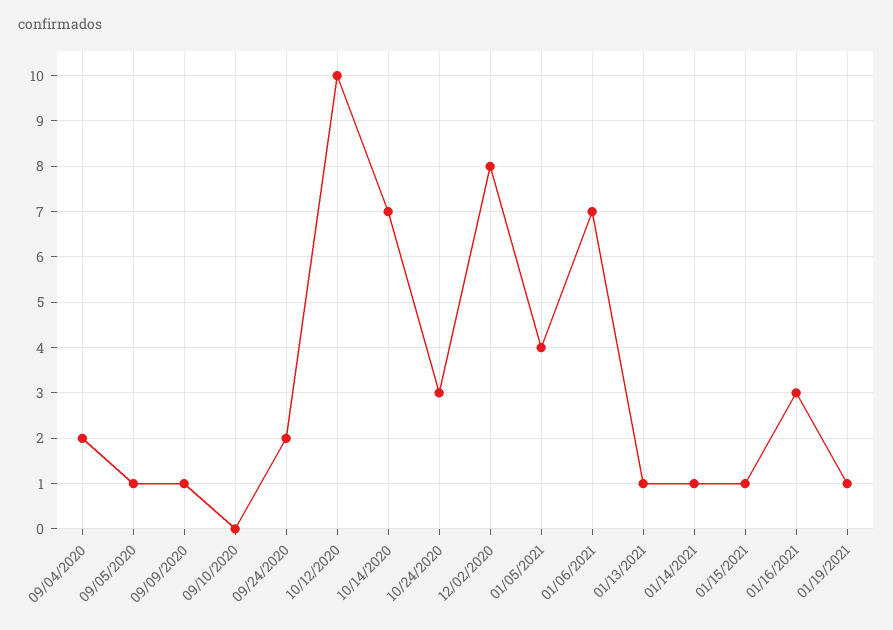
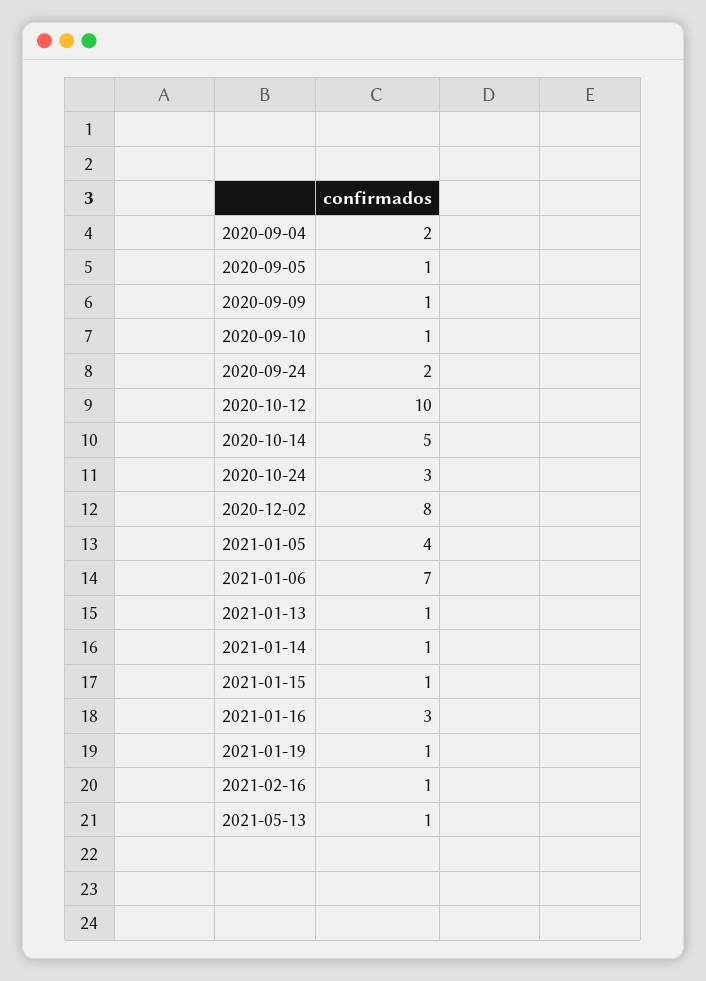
09/10/2020: 0 -> 1
10/14/2020: 7 -> 5
2021-02-16: none -> 1
2021-05-13: none -> 1

